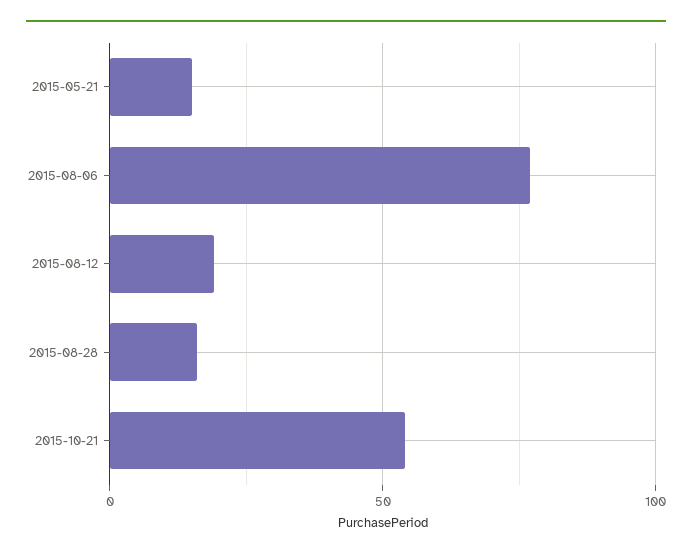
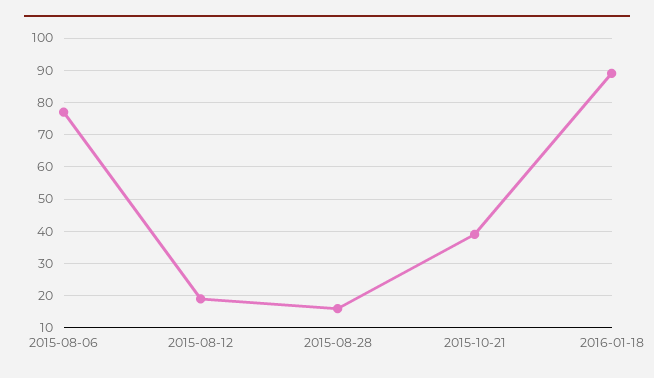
2015-05-21: 15 -> none
2015-10-21: 55 -> 40
2016-01-18: none -> 90

